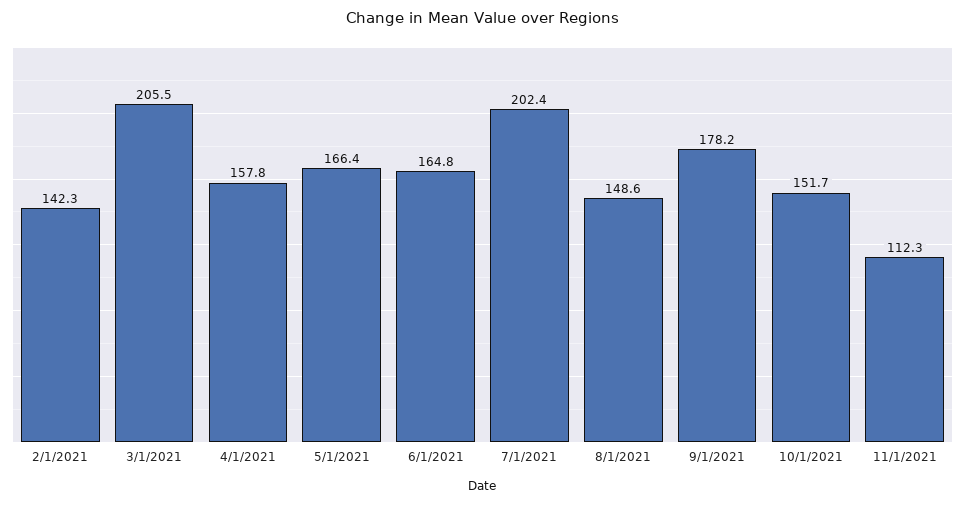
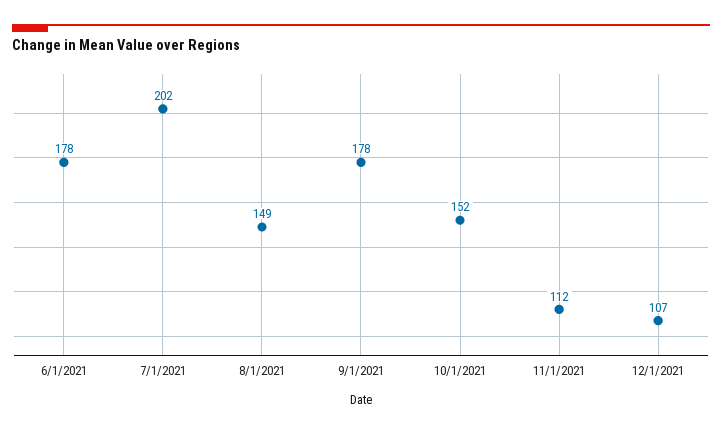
2/1/2021: 142.3 -> none
3/1/2021: 205.5 -> none
4/1/2021: 157.8 -> none
5/1/2021: 166.4 -> none
6/1/2021: 164.8 -> 178
12/1/2021: none -> 107

